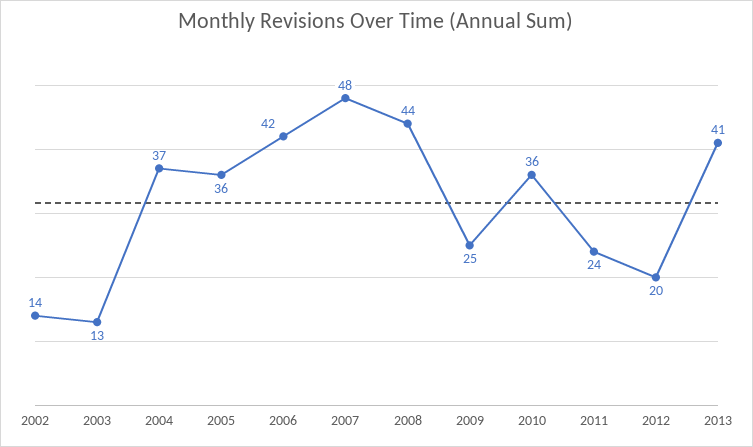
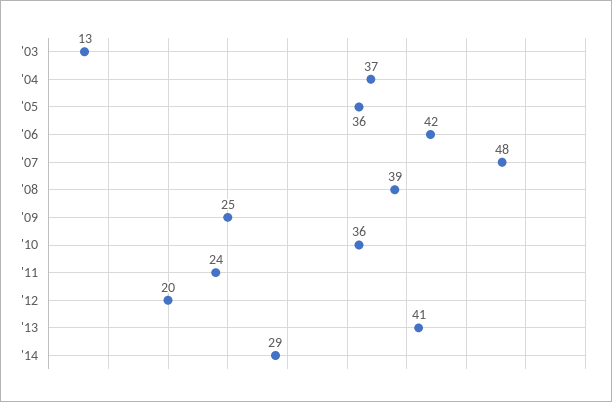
2002: 14 -> none
2008: 44 -> 39
'14: none -> 29

